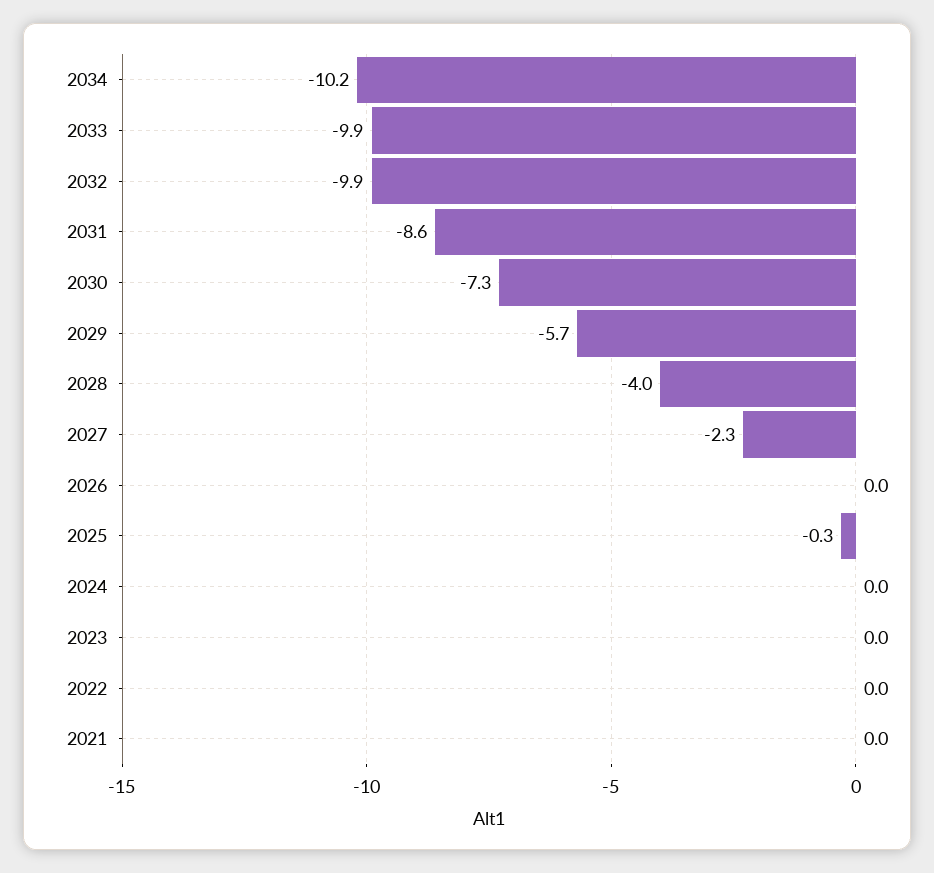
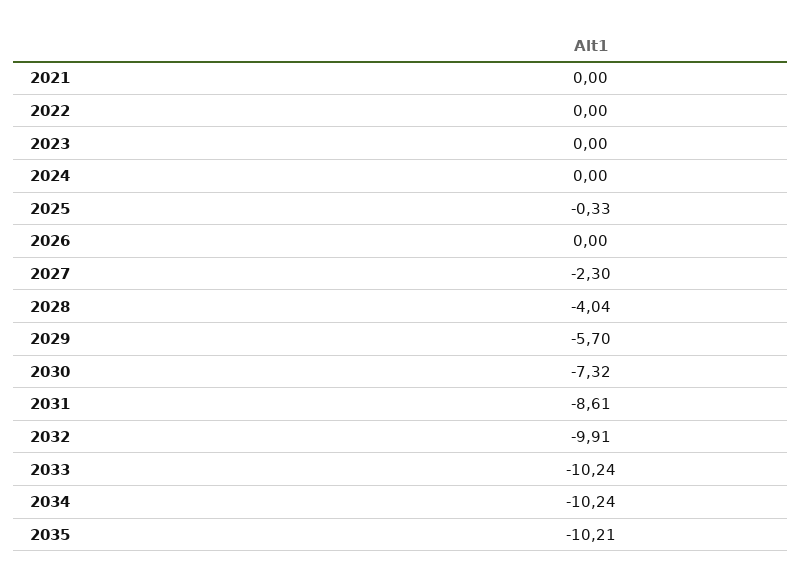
2033: -9.9 -> -10.24
2035: none -> -10.21

